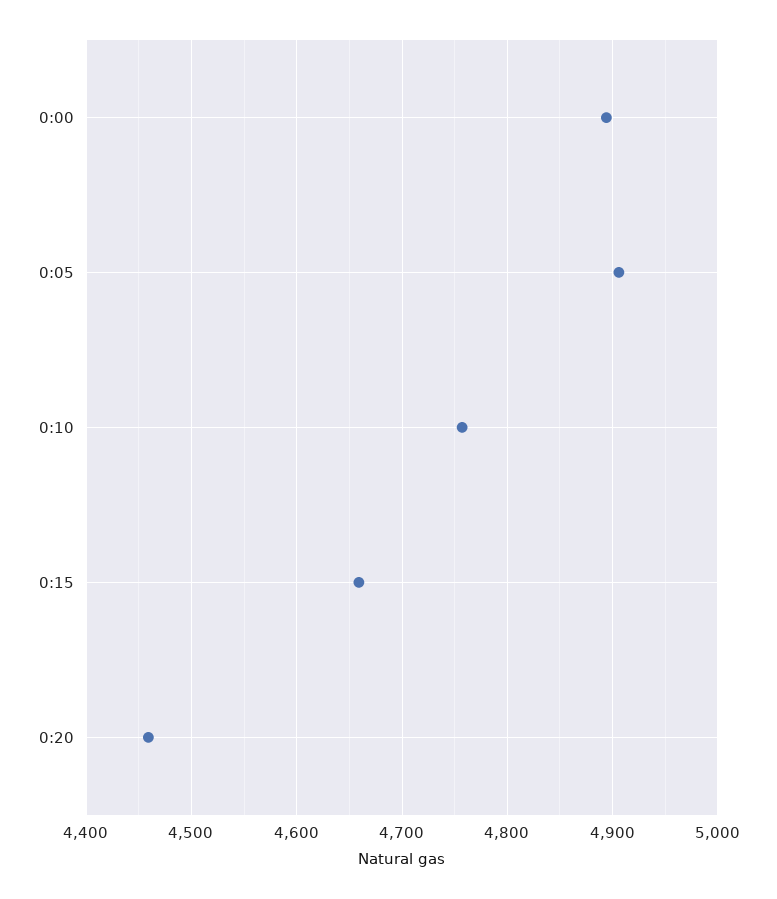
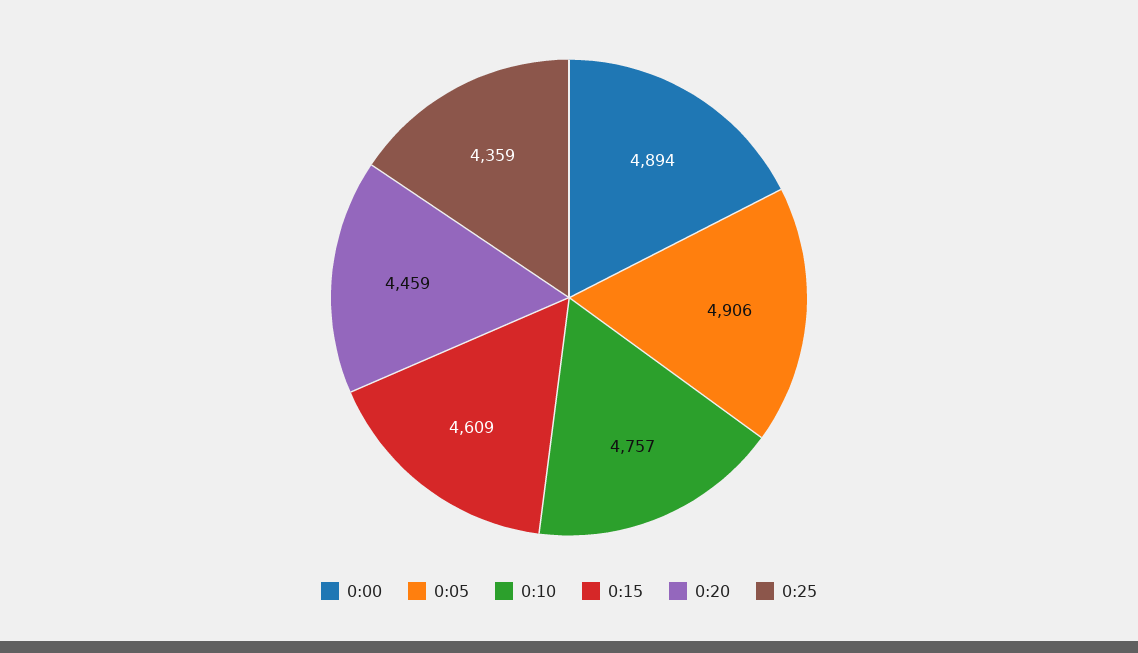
0:15: 4660 -> 4609
0:25: none -> 4359

